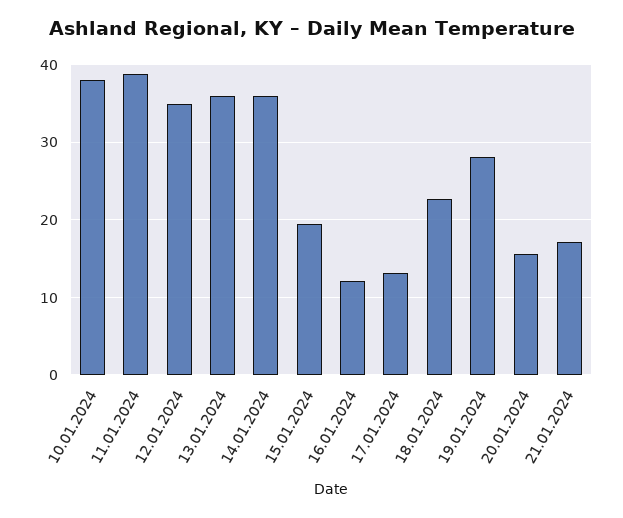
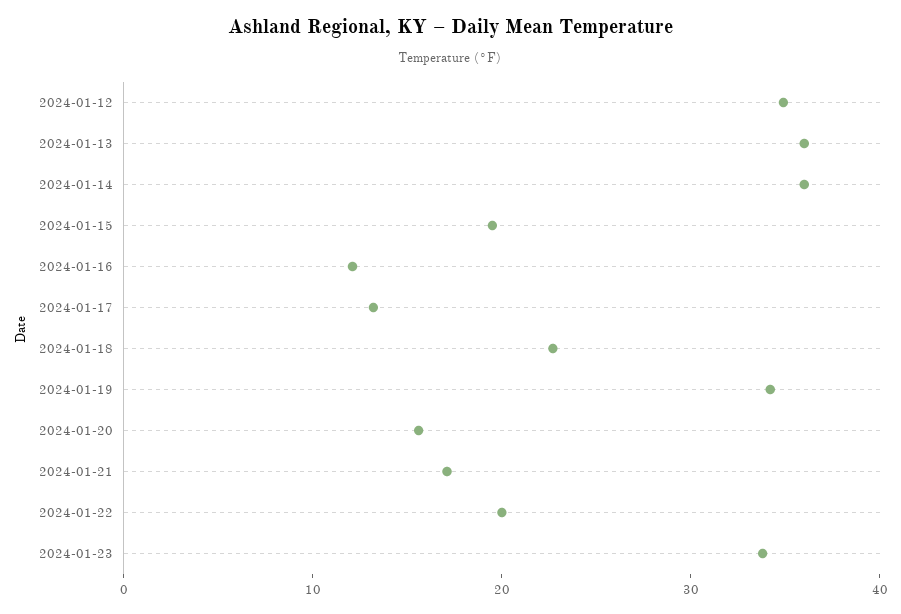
10.01.2024: 38 -> none
11.01.2024: 39 -> none
19.01.2024: 28 -> 34
2024-01-22: none -> 20
2024-01-23: none -> 34

